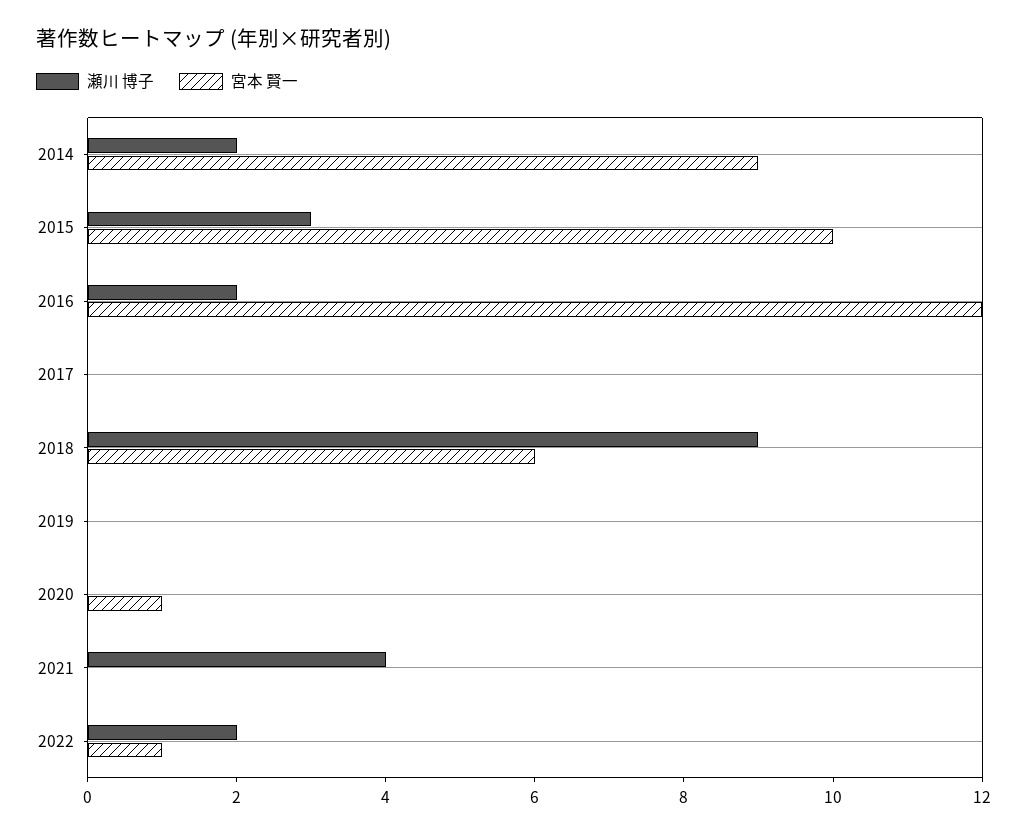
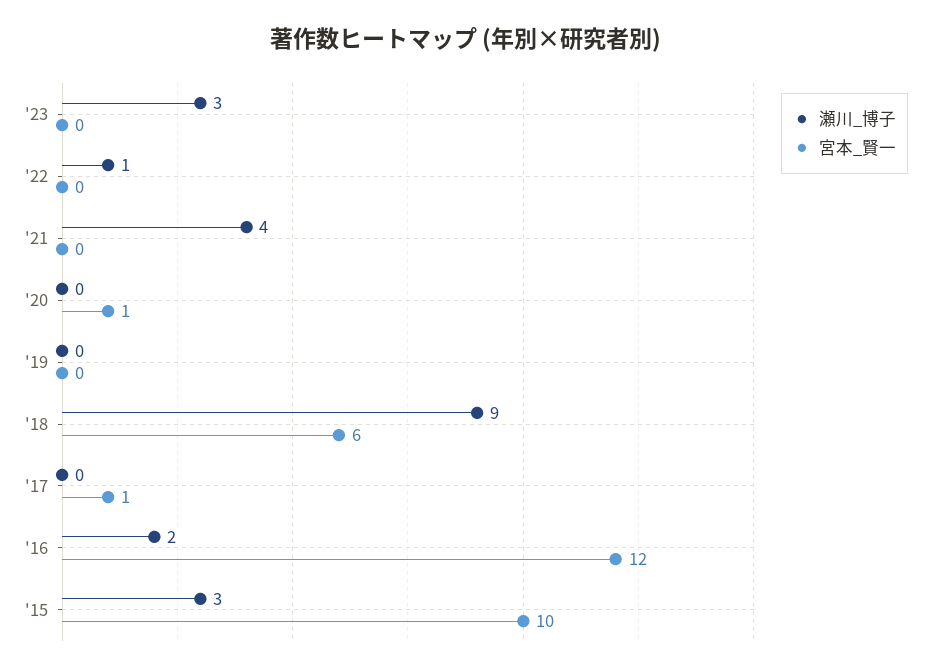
瀬川 博子, 2014: 2 -> none
宮本 賢一, 2014: 9 -> none
宮本 賢一, 2017: 0 -> 1
瀬川 博子, 2022: 2 -> 1
宮本 賢一, 2022: 1 -> 0
瀬川 博子, '23: none -> 3
宮本 賢一, '23: none -> 0

